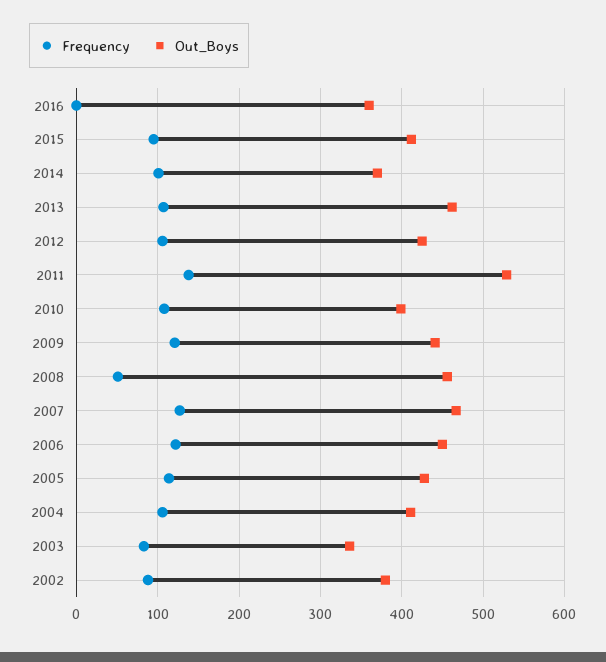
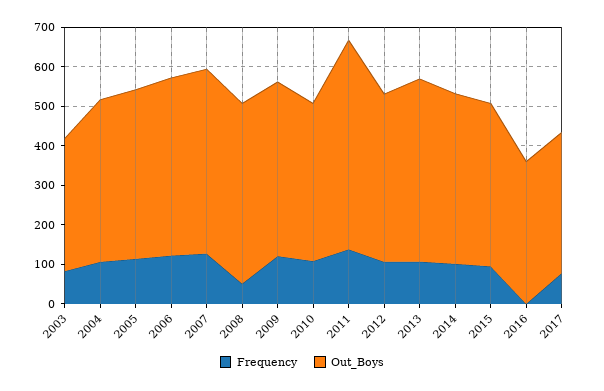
Out_Boys, 2014: 370 -> 425
Frequency, 2002: 90 -> none
Out_Boys, 2002: 380 -> none
Frequency, 2017: none -> 75
Out_Boys, 2017: none -> 350

